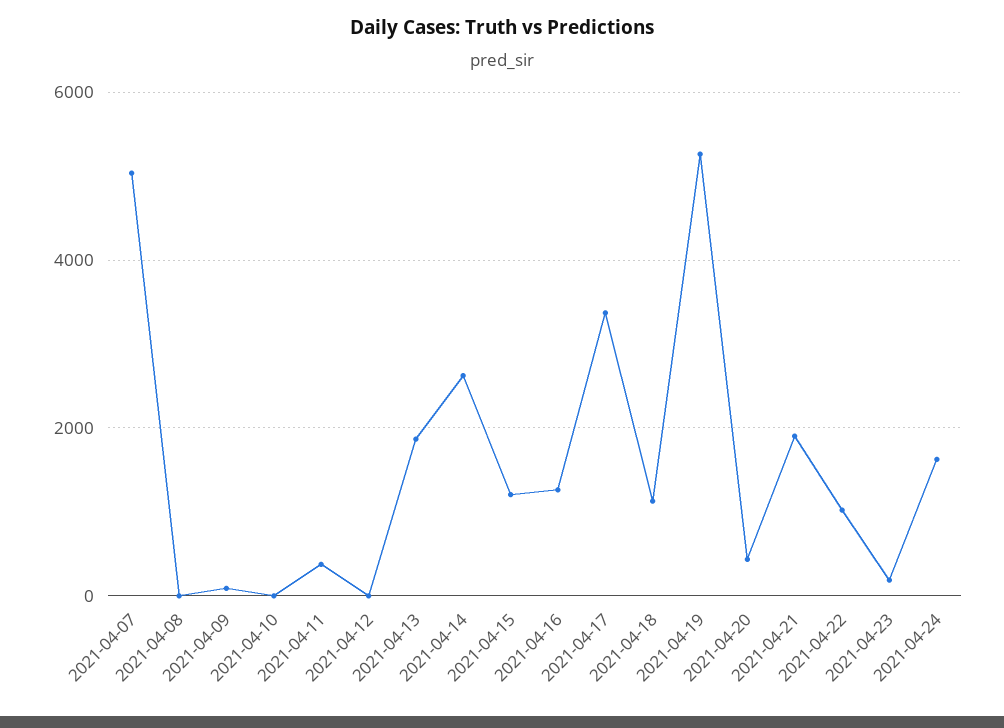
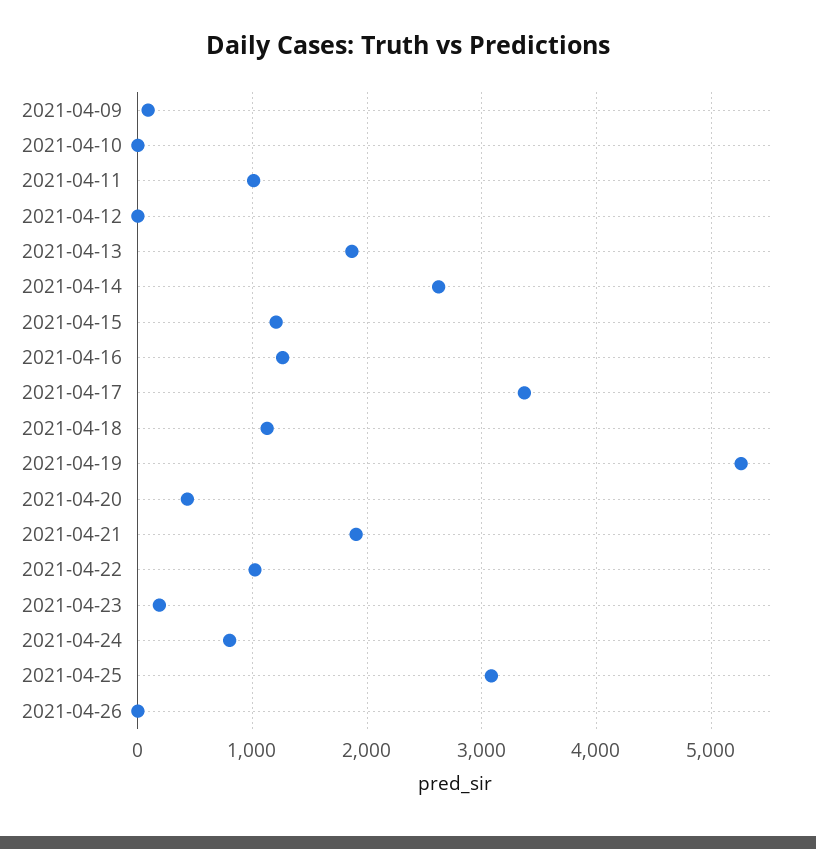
2021-04-07: 5000 -> none
2021-04-08: 0 -> none
2021-04-11: 400 -> 1000
2021-04-24: 1600 -> 800
2021-04-25: none -> 3100
2021-04-26: none -> 0

